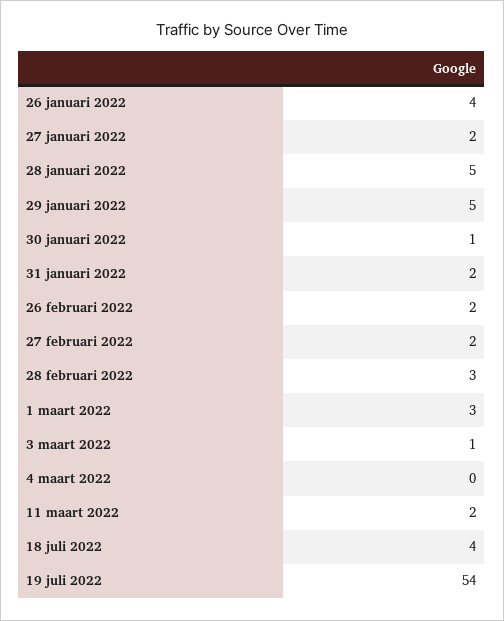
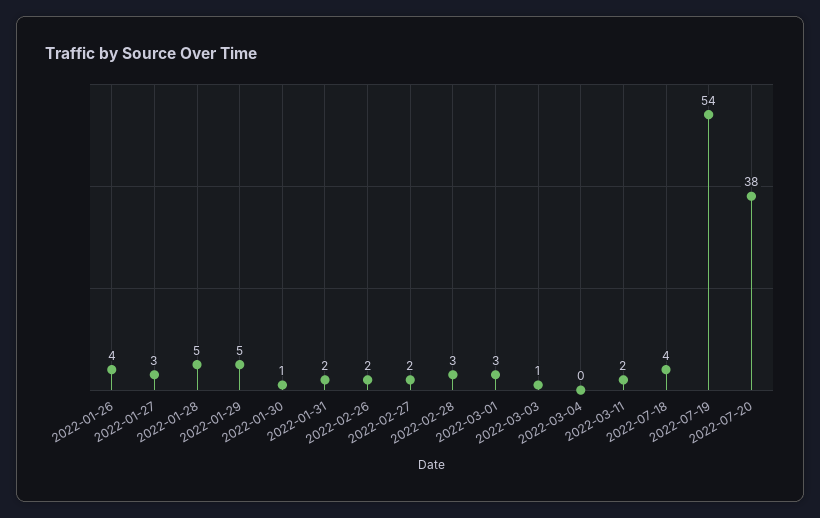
27 januari 2022: 2 -> 3
2022-07-20: none -> 38

